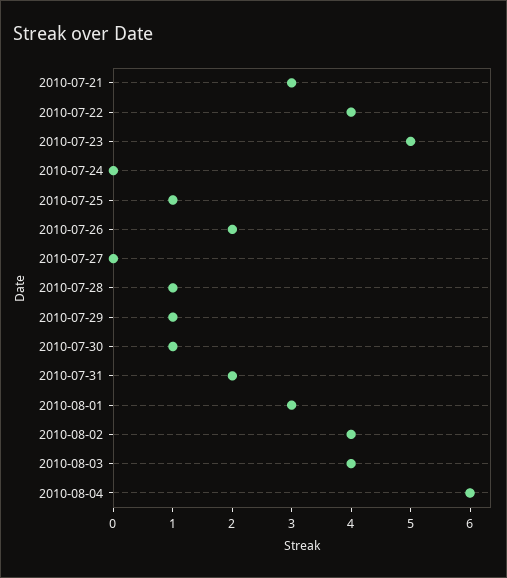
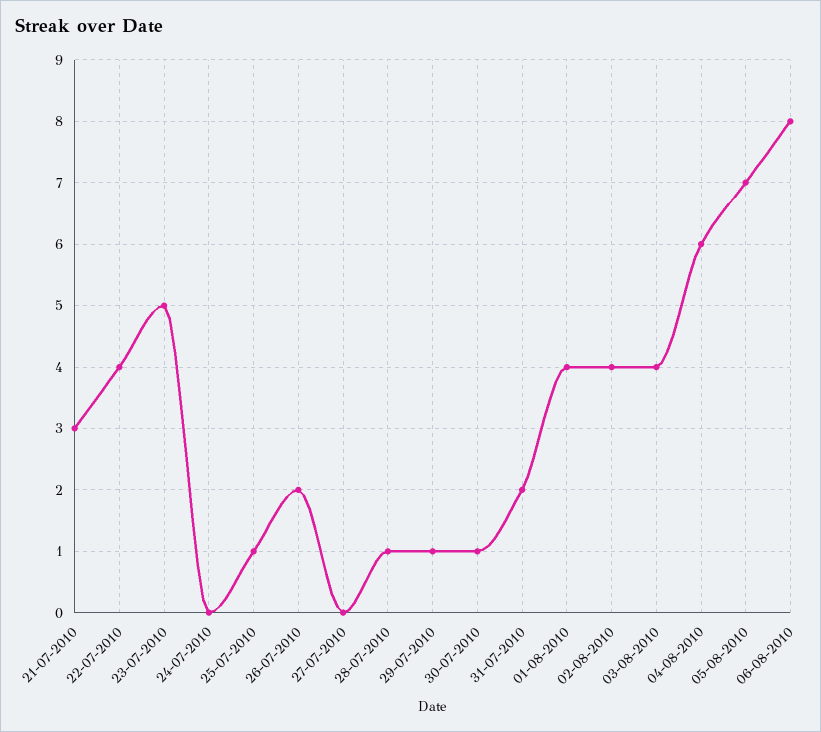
2010-08-01: 3 -> 4
05-08-2010: none -> 7
06-08-2010: none -> 8

